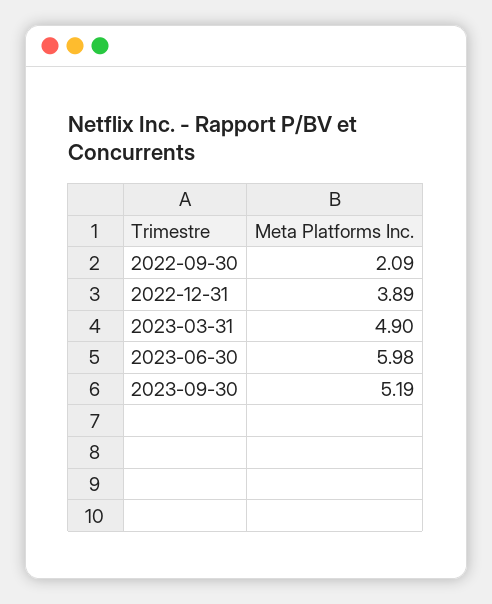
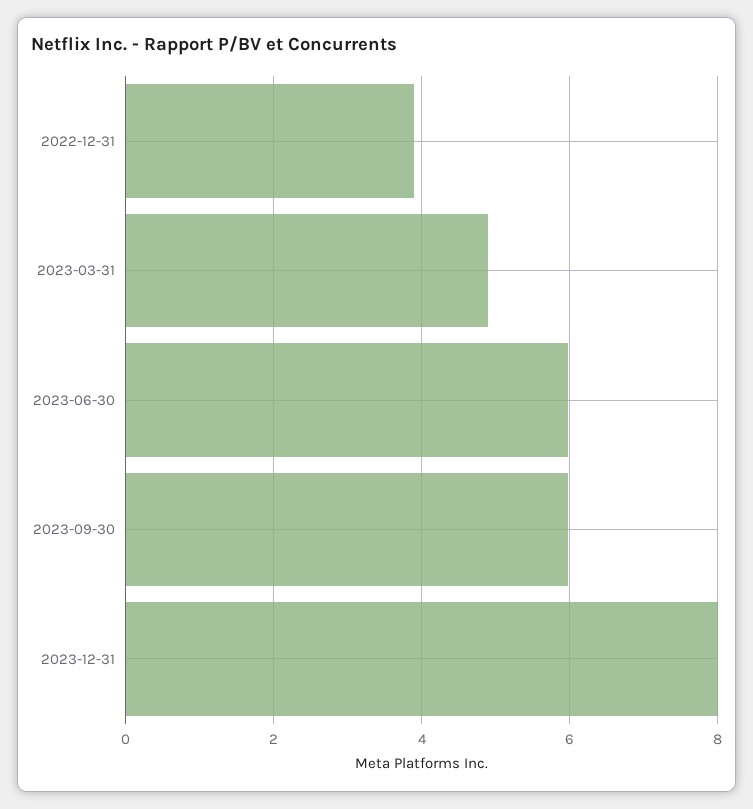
2022-09-30: 2.09 -> none
2023-09-30: 5.19 -> 6
2023-12-31: none -> 8

